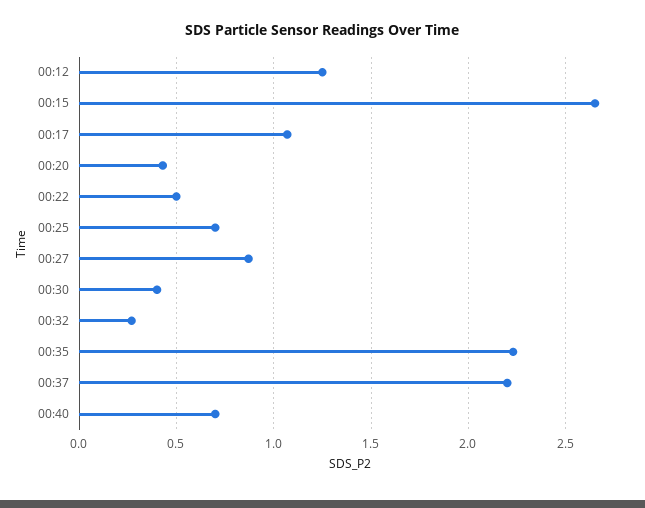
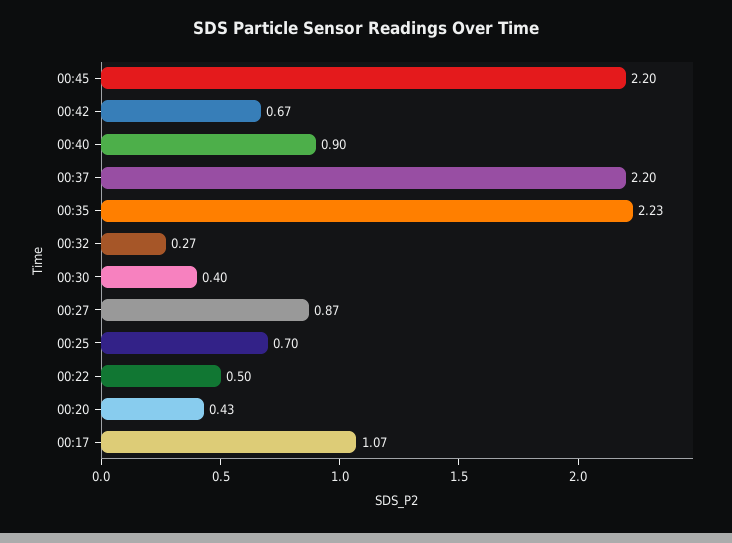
00:12: 1.25 -> none
00:15: 2.65 -> none
00:40: 0.7 -> 0.9
00:45: none -> 2.2
00:42: none -> 0.67

